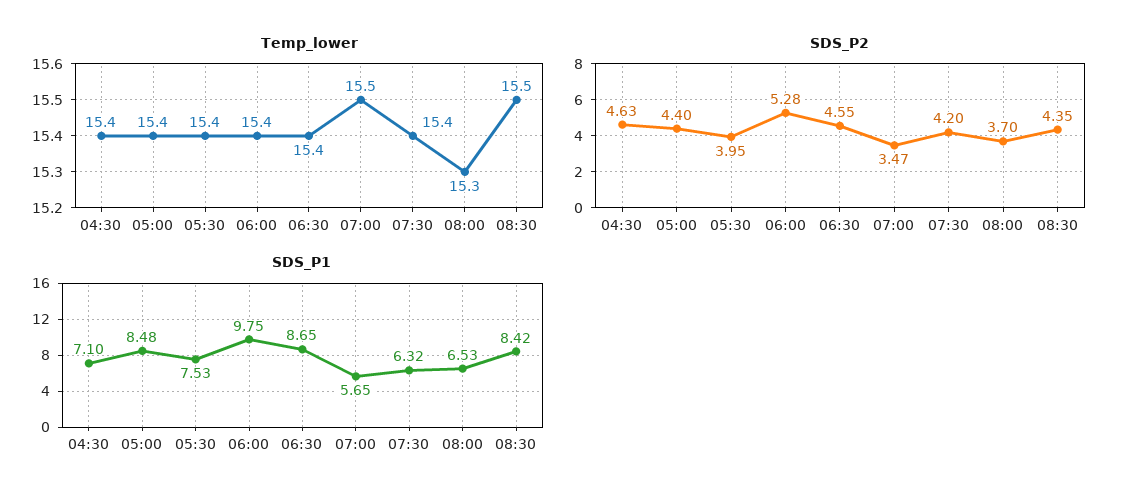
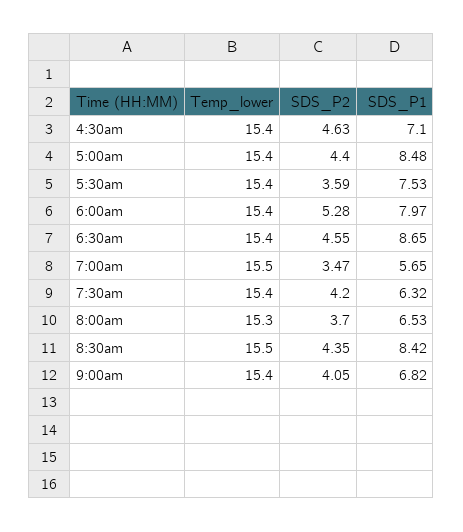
SDS_P2, 05:30: 3.95 -> 3.59
SDS_P1, 06:00: 9.75 -> 7.97
Temp_lower, 9:00am: none -> 15.4
SDS_P2, 9:00am: none -> 4.05
SDS_P1, 9:00am: none -> 6.82

